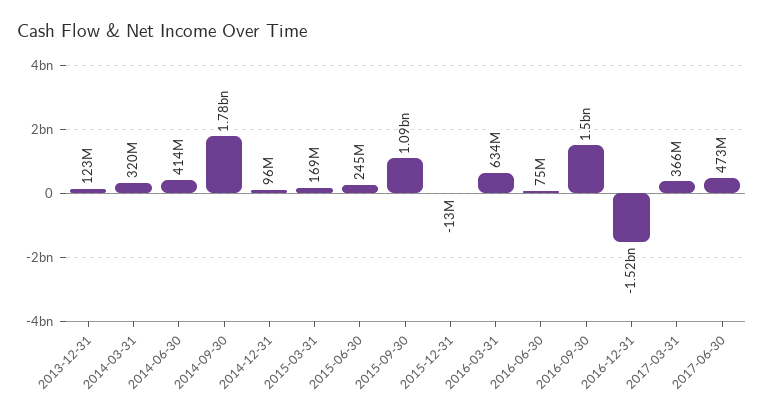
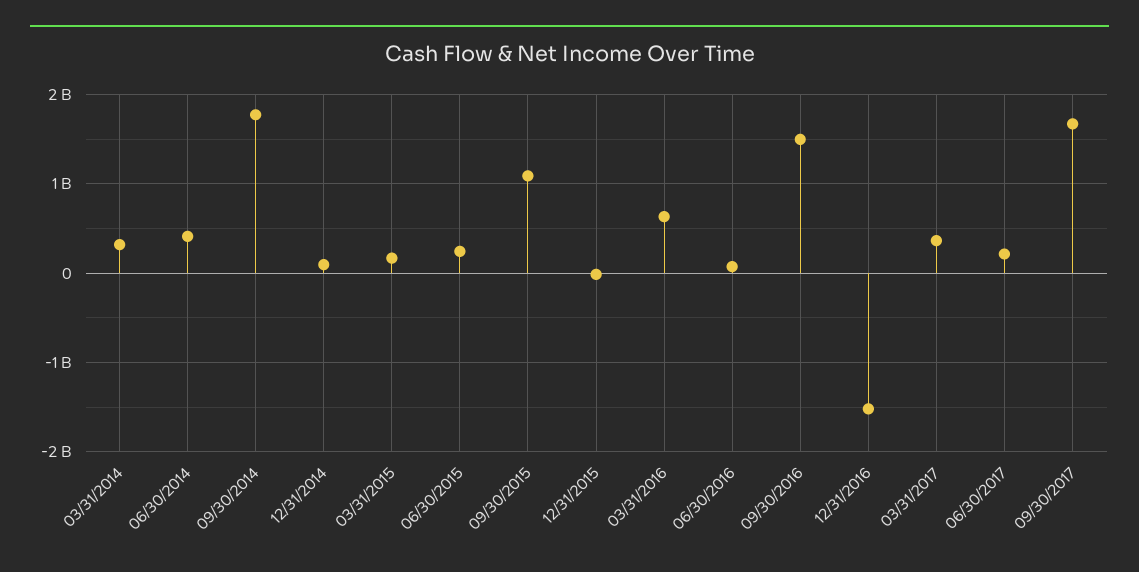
2013-12-31: 123000000 -> none
2017-06-30: 473000000 -> 200000000
09/30/2017: none -> 1700000000

